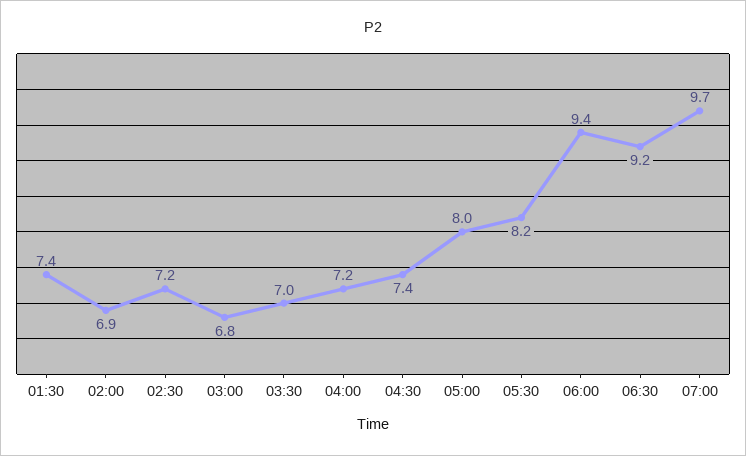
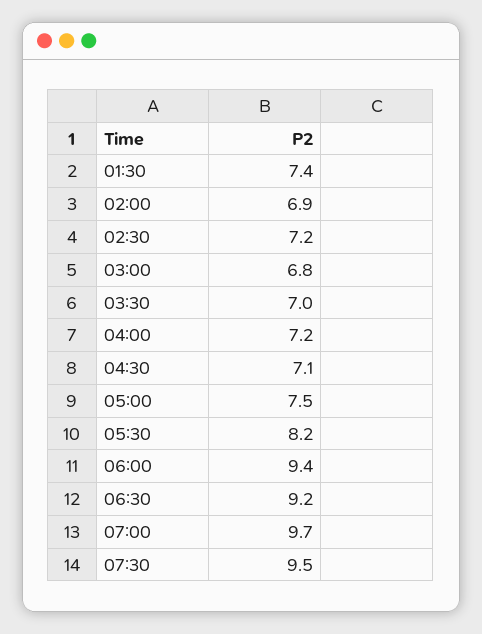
04:30: 7.4 -> 7.1
05:00: 8 -> 7.5
07:30: none -> 9.5

